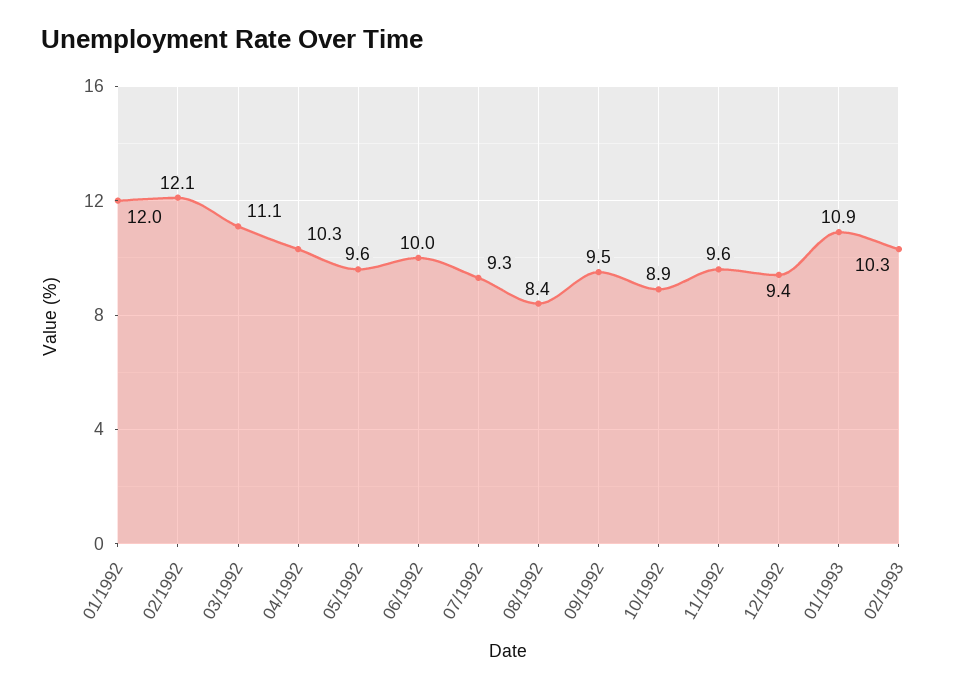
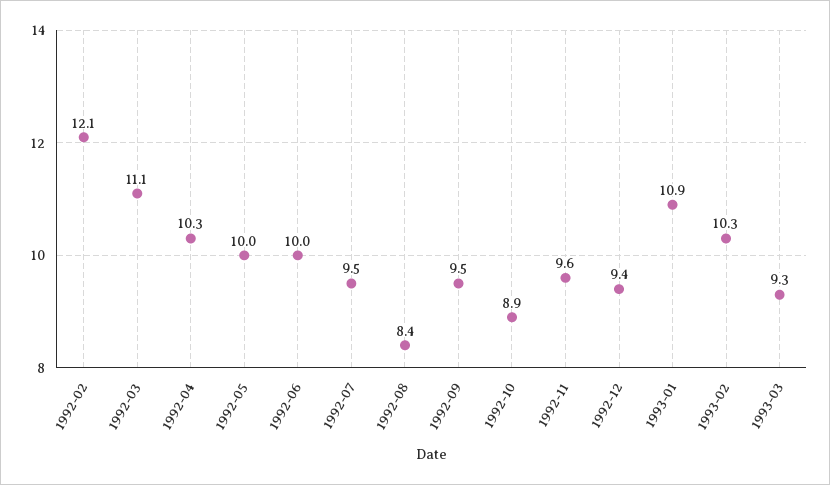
01/1992: 12 -> none
05/1992: 9.6 -> 10
07/1992: 9.3 -> 9.5
1993-03: none -> 9.3

